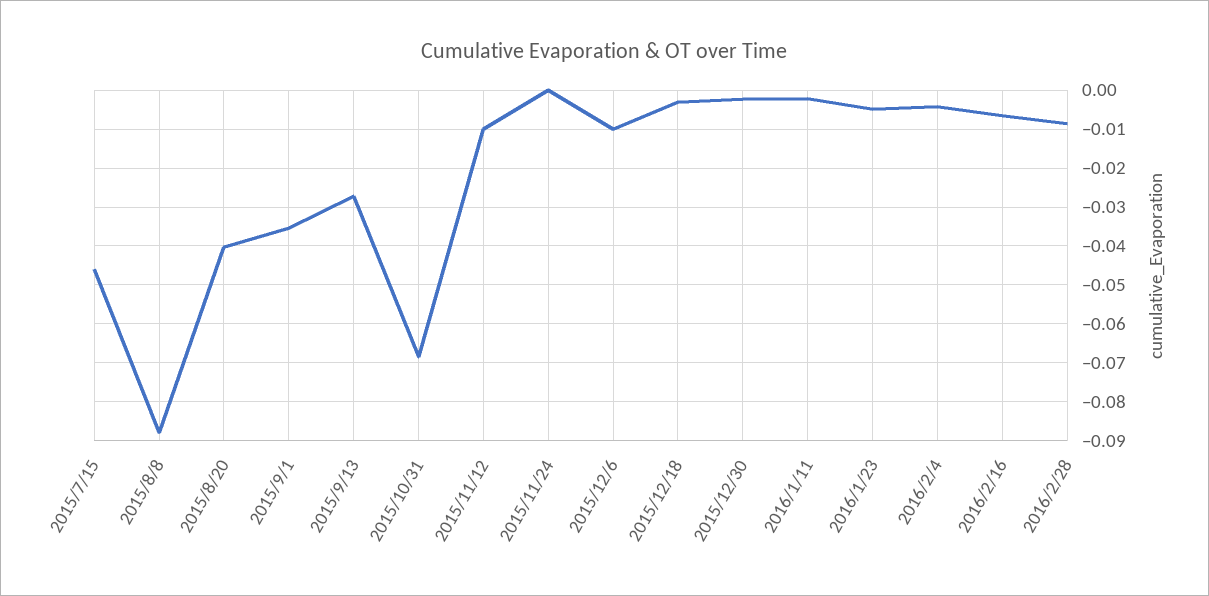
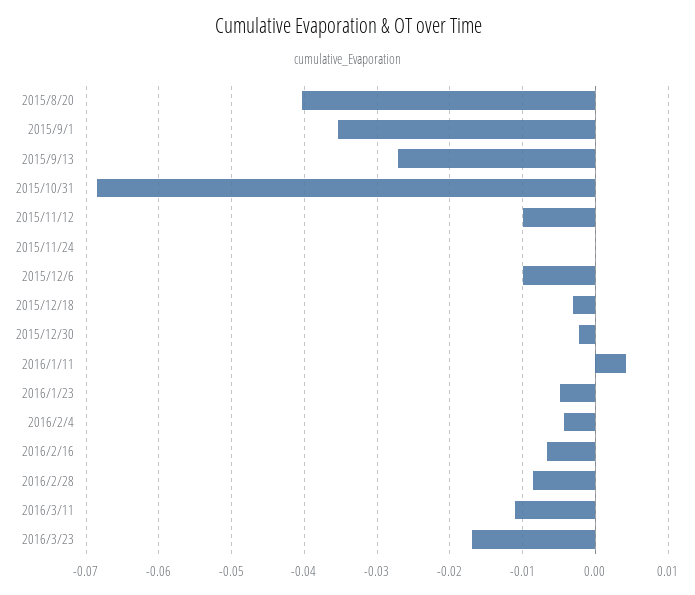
2015/7/15: -0.046 -> none
2015/8/8: -0.088 -> none
2016/1/11: -0.002 -> 0.004
2016/3/11: none -> -0.011
2016/3/23: none -> -0.017

